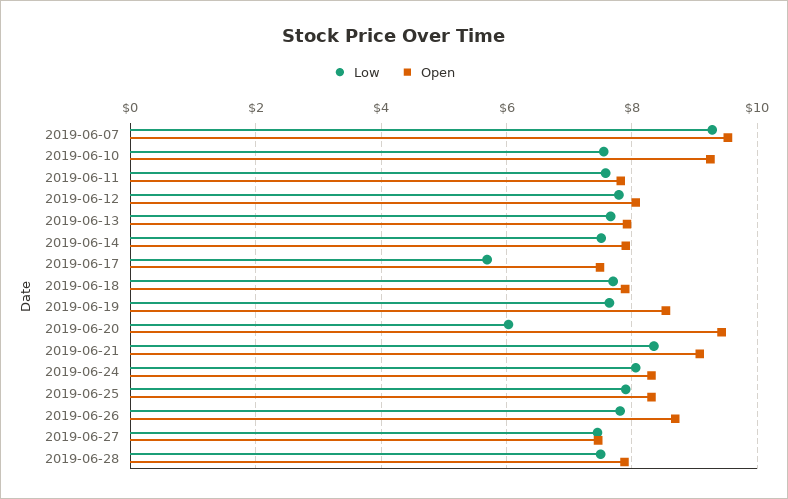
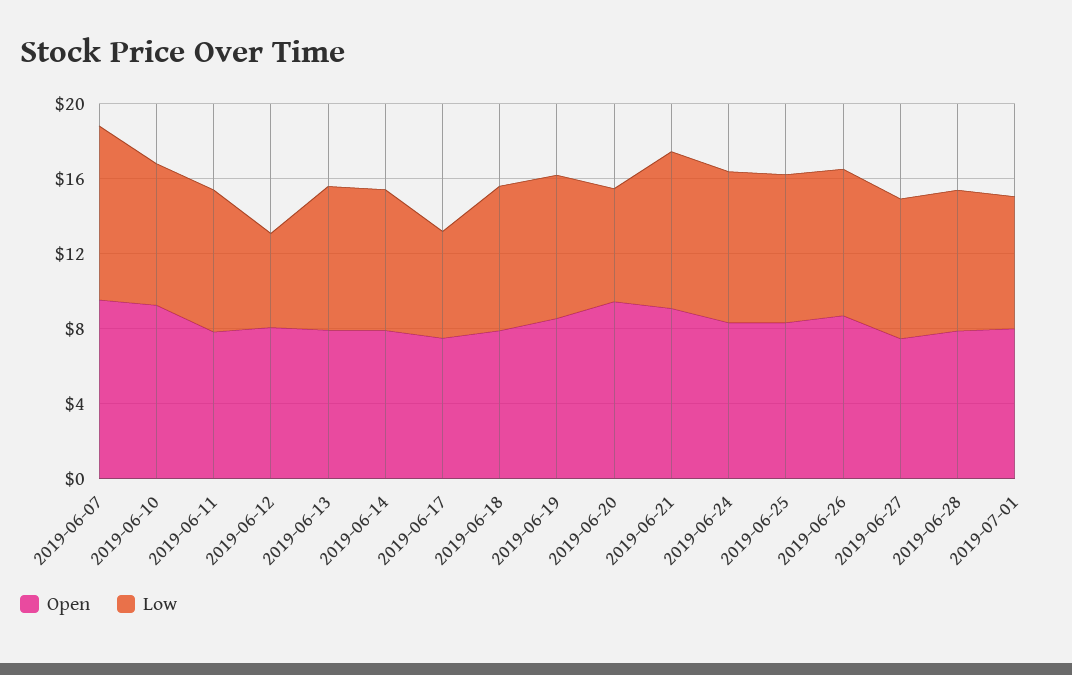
Low, 2019-06-12: 7.8 -> 5
Open, 2019-07-01: none -> 8
Low, 2019-07-01: none -> 7

